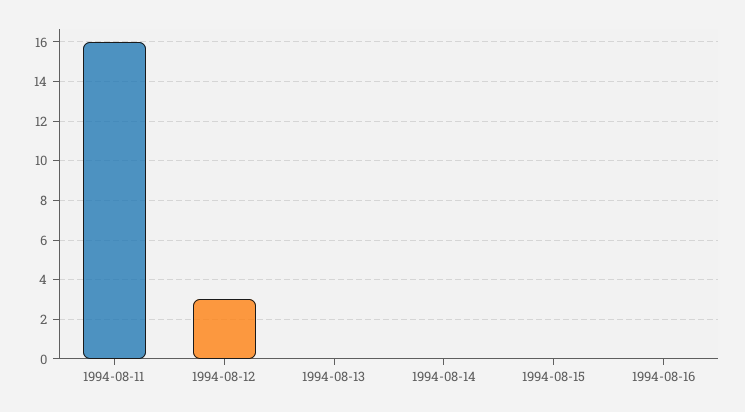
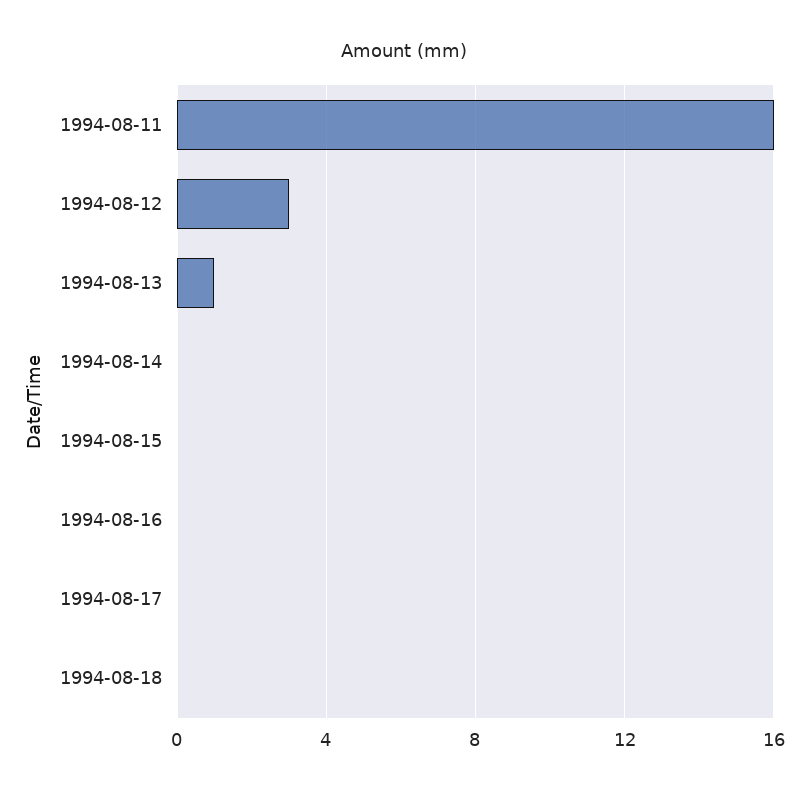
1994-08-13: 0 -> 1
1994-08-17: none -> 0
1994-08-18: none -> 0

